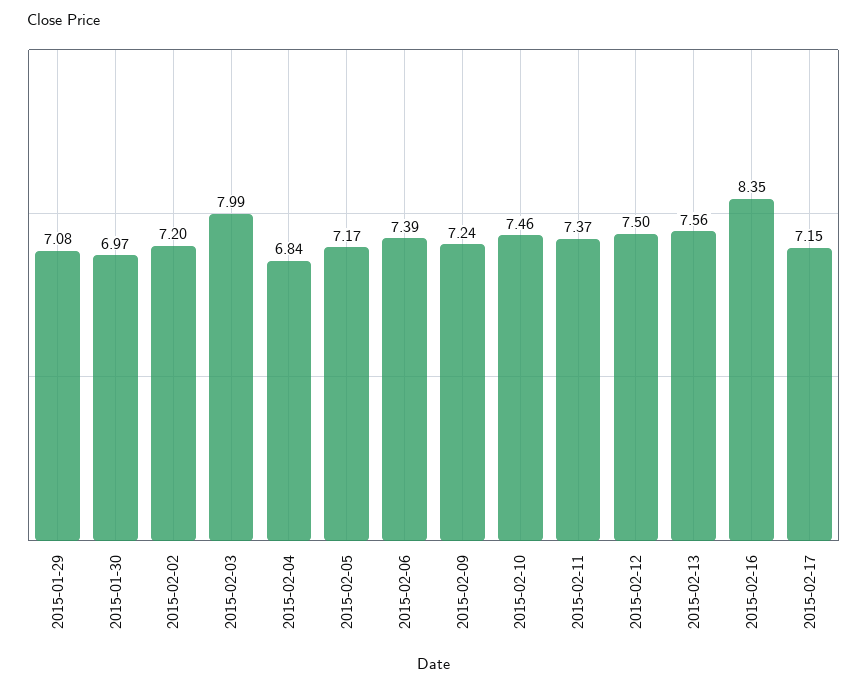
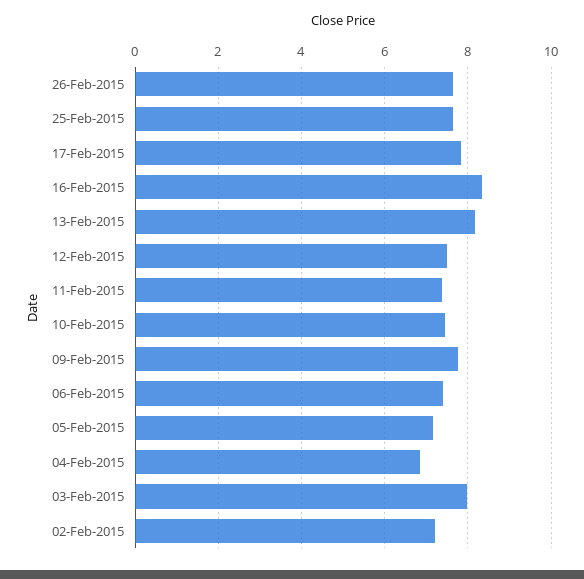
2015-01-29: 7.08 -> none
2015-01-30: 6.97 -> none
2015-02-09: 7.24 -> 7.8
2015-02-13: 7.56 -> 8.2
2015-02-17: 7.15 -> 7.8
26-Feb-2015: none -> 7.6
25-Feb-2015: none -> 7.6

